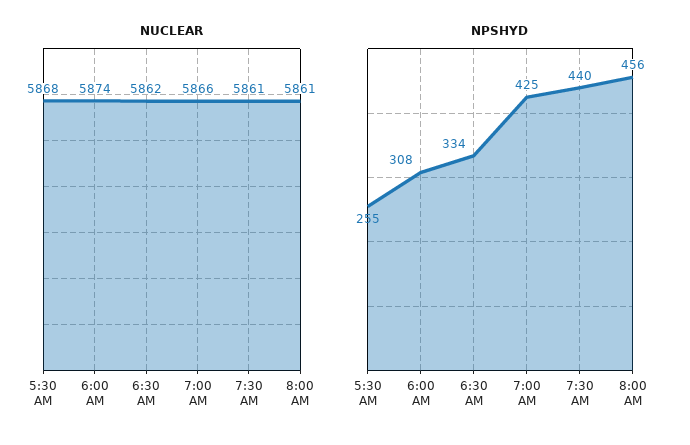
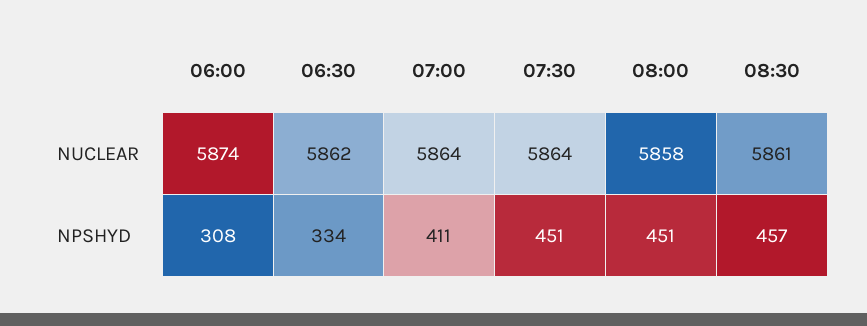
NUCLEAR, 5:30 AM: 5868 -> none
NUCLEAR, 7:00 AM: 5866 -> 5864
NUCLEAR, 7:30 AM: 5861 -> 5864
NUCLEAR, 8:00 AM: 5861 -> 5858
NPSHYD, 5:30 AM: 255 -> none
NPSHYD, 7:00 AM: 425 -> 411
NPSHYD, 7:30 AM: 440 -> 451
NPSHYD, 8:00 AM: 456 -> 451
NUCLEAR, 08:30: none -> 5861
NPSHYD, 08:30: none -> 457

